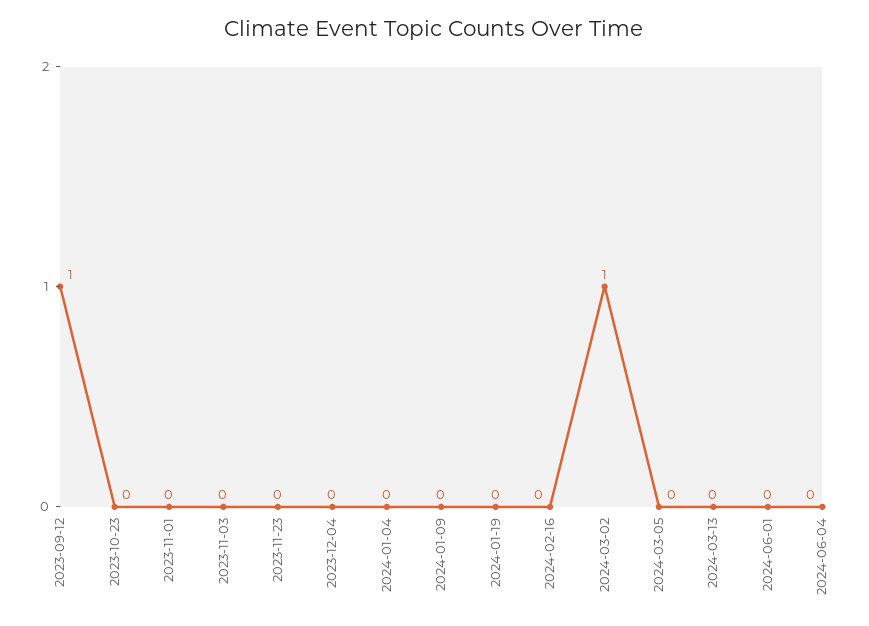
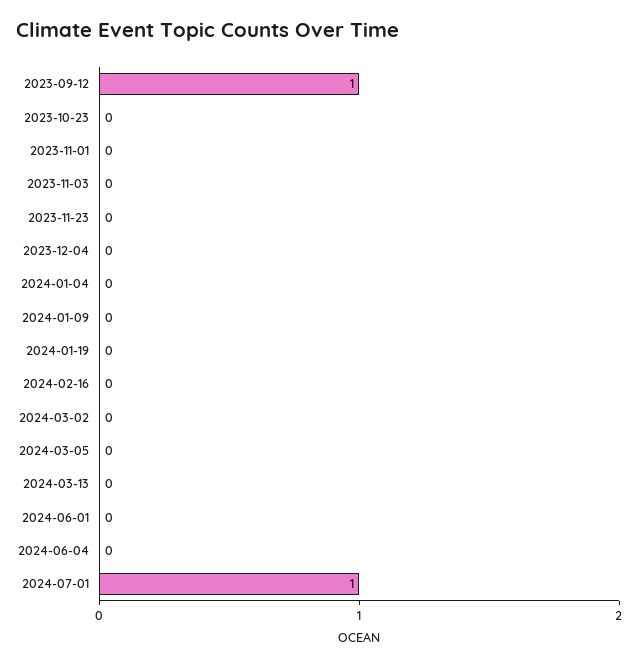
2024-03-02: 1 -> 0
2024-07-01: none -> 1

